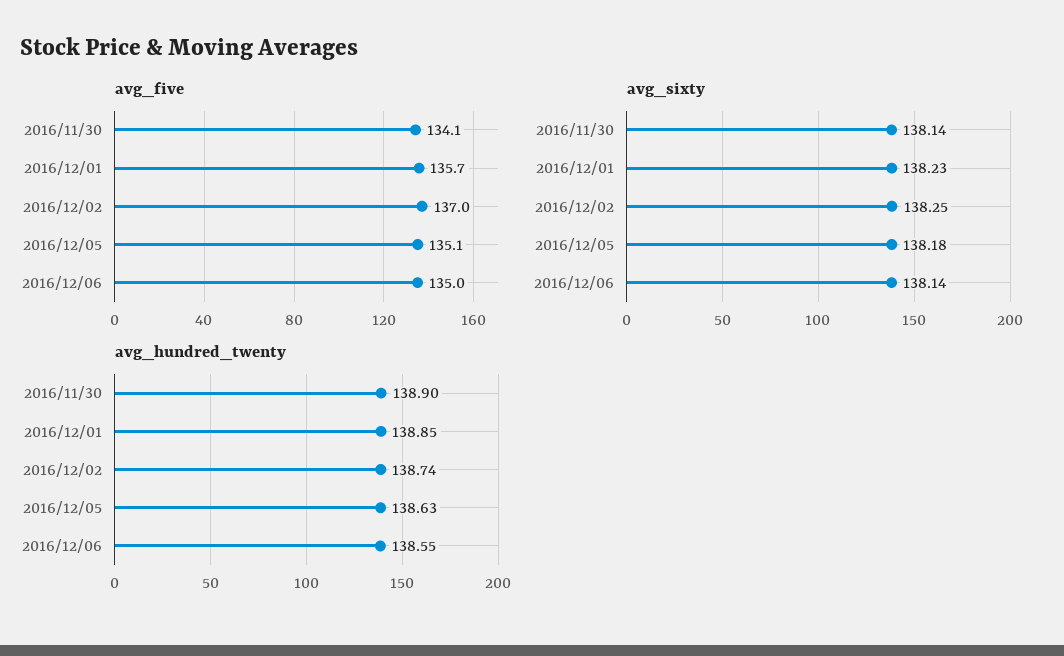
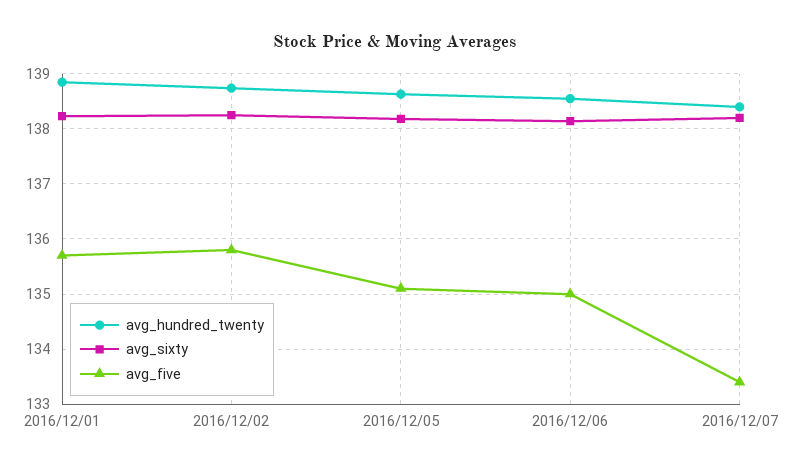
avg_five, 2016/11/30: 134.1 -> none
avg_five, 2016/12/02: 137 -> 135.8
avg_sixty, 2016/11/30: 138.14 -> none
avg_hundred_twenty, 2016/11/30: 138.9 -> none
avg_hundred_twenty, 2016/12/07: none -> 138.4
avg_sixty, 2016/12/07: none -> 138.2
avg_five, 2016/12/07: none -> 133.4

